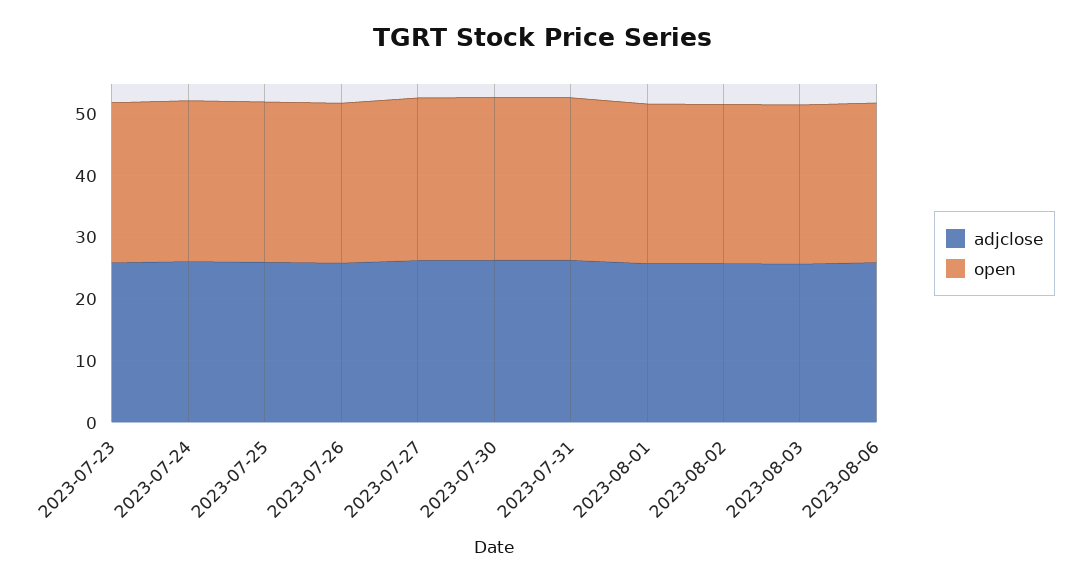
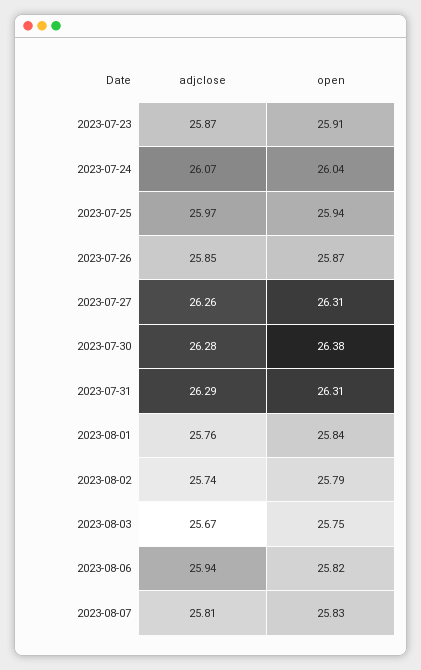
adjclose, 2023-08-07: none -> 25.81
open, 2023-08-07: none -> 25.83

